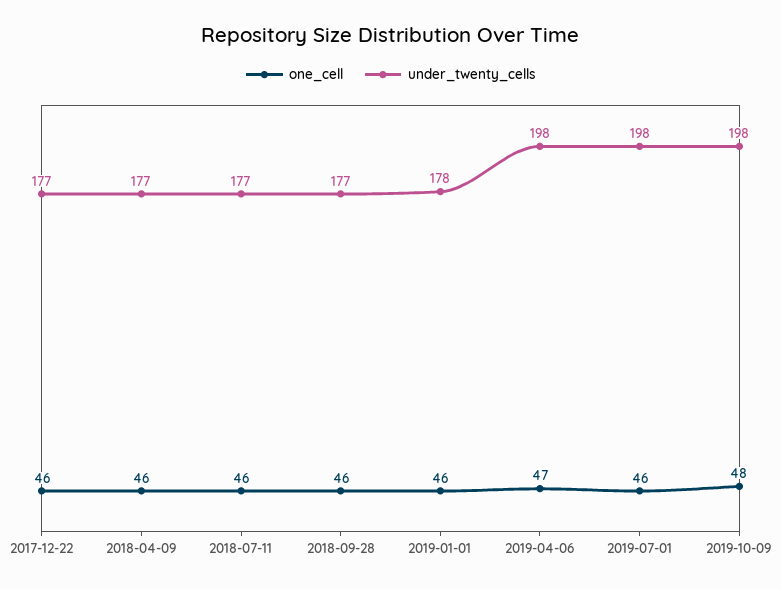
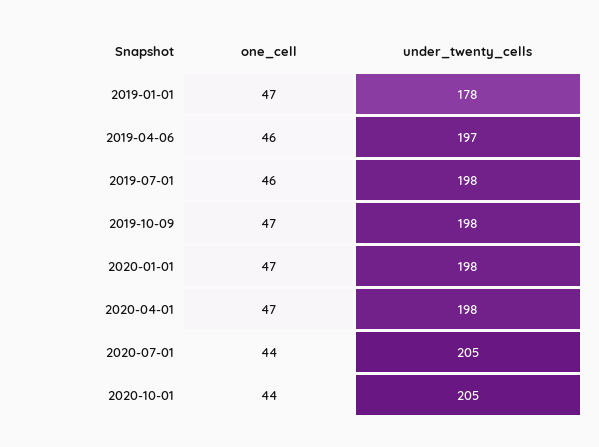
one_cell, 2017-12-22: 46 -> none
under_twenty_cells, 2017-12-22: 177 -> none
one_cell, 2018-04-09: 46 -> none
under_twenty_cells, 2018-04-09: 177 -> none
one_cell, 2018-07-11: 46 -> none
under_twenty_cells, 2018-07-11: 177 -> none
one_cell, 2018-09-28: 46 -> none
under_twenty_cells, 2018-09-28: 177 -> none
one_cell, 2019-01-01: 46 -> 47
one_cell, 2019-04-06: 47 -> 46
under_twenty_cells, 2019-04-06: 198 -> 197
one_cell, 2019-10-09: 48 -> 47
one_cell, 2020-01-01: none -> 47
under_twenty_cells, 2020-01-01: none -> 198
one_cell, 2020-04-01: none -> 47
under_twenty_cells, 2020-04-01: none -> 198
one_cell, 2020-07-01: none -> 44
under_twenty_cells, 2020-07-01: none -> 205
one_cell, 2020-10-01: none -> 44
under_twenty_cells, 2020-10-01: none -> 205

